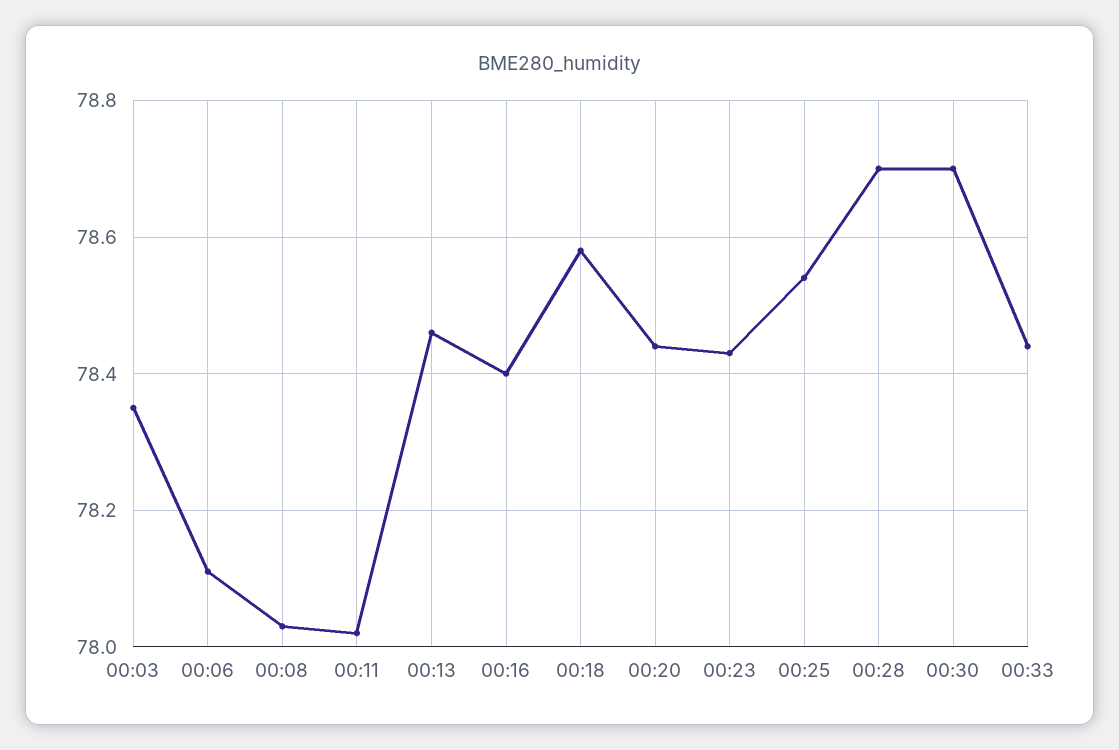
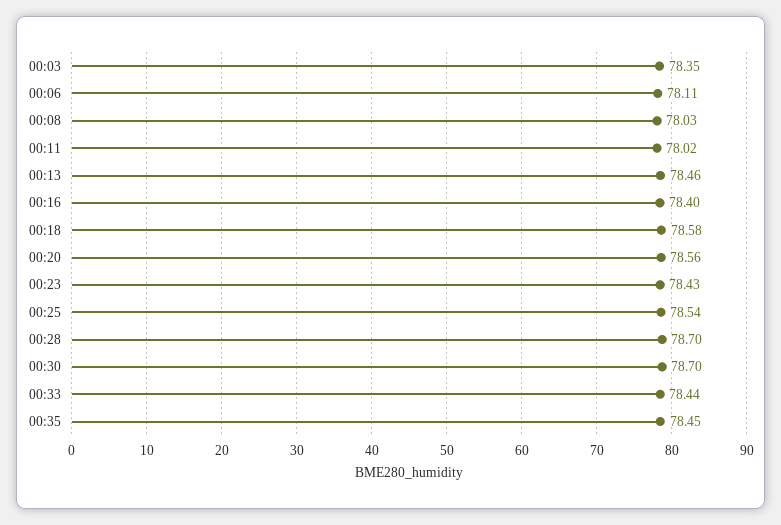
00:20: 78.45 -> 78.56
00:35: none -> 78.45

